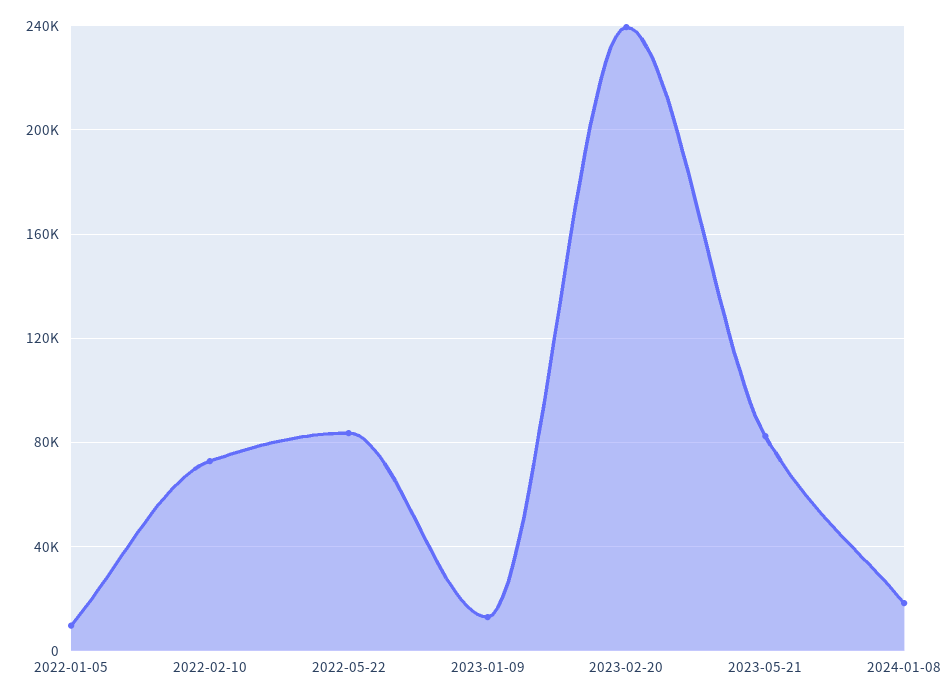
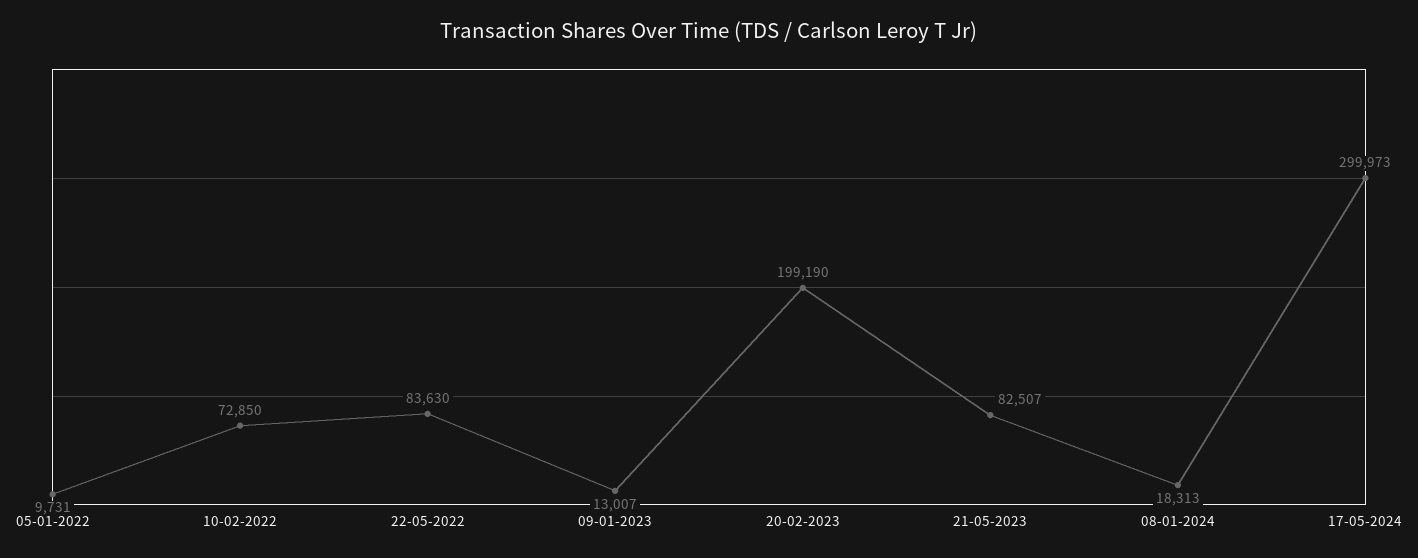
2023-02-20: 240000 -> 199190
17-05-2024: none -> 299973

